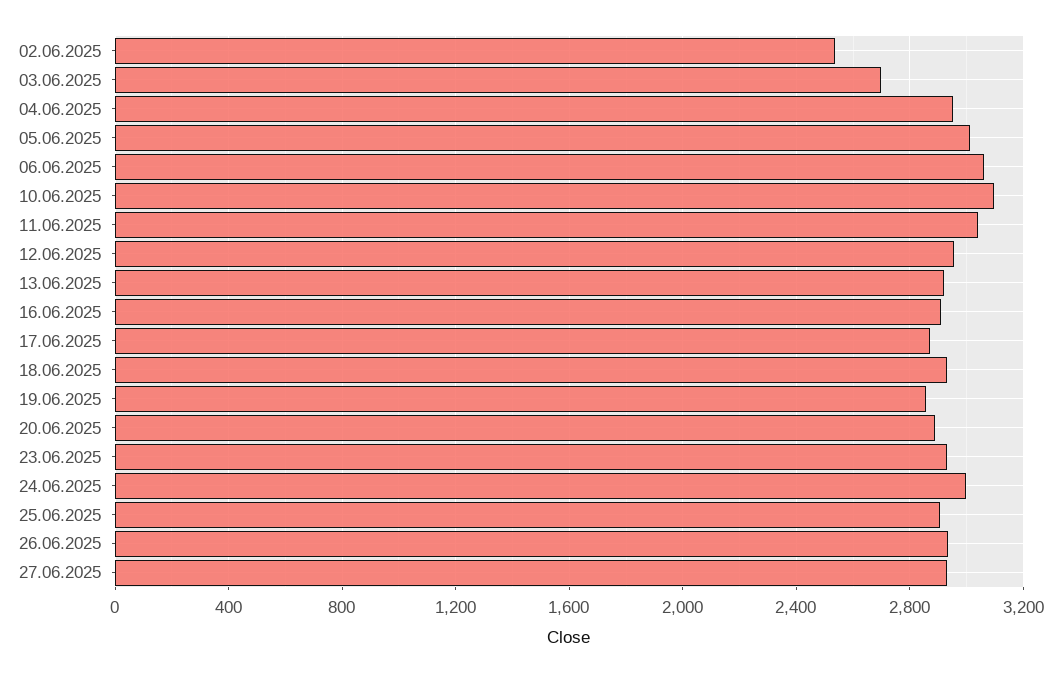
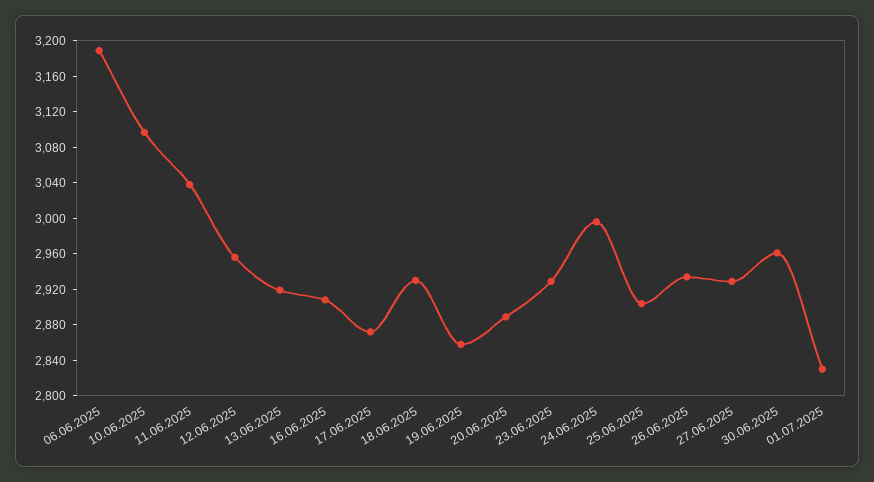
02.06.2025: 2550 -> none
03.06.2025: 2700 -> none
04.06.2025: 2950 -> none
05.06.2025: 3000 -> none
06.06.2025: 3050 -> 3190
30.06.2025: none -> 2960
01.07.2025: none -> 2830

